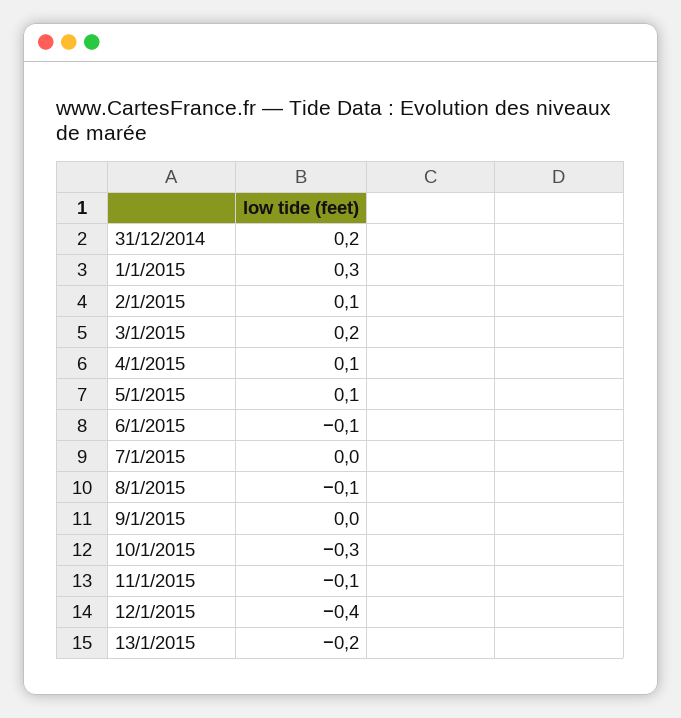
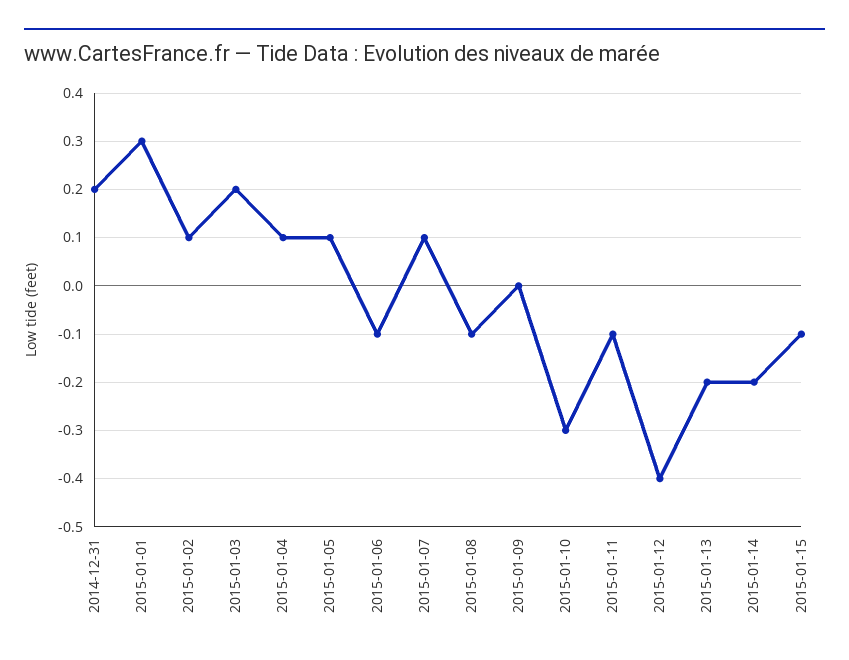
7/1/2015: 0 -> 0.1
2015-01-14: none -> -0.2
2015-01-15: none -> -0.1

